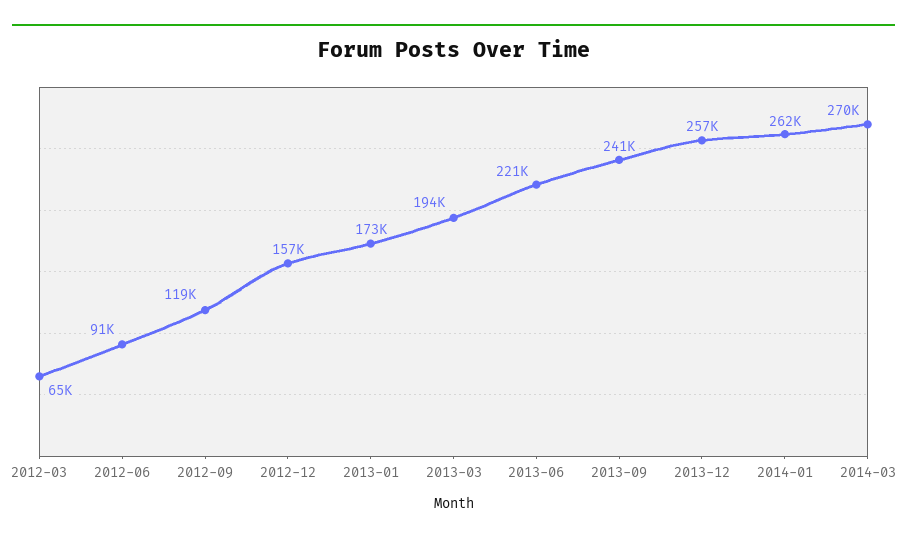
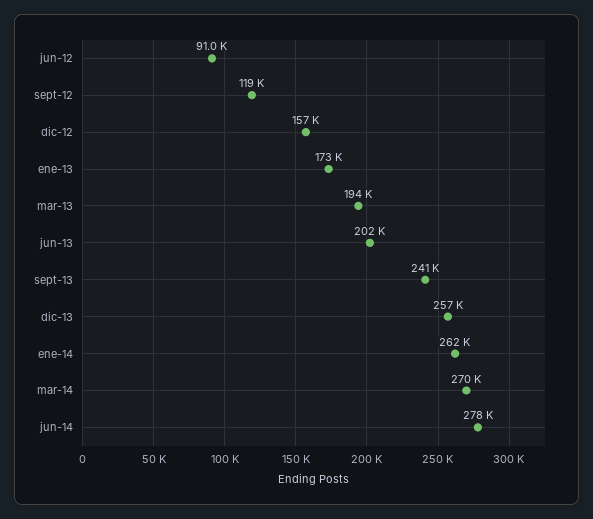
2012-03: 65000 -> none
2013-06: 221000 -> 202000
jun-14: none -> 278000

